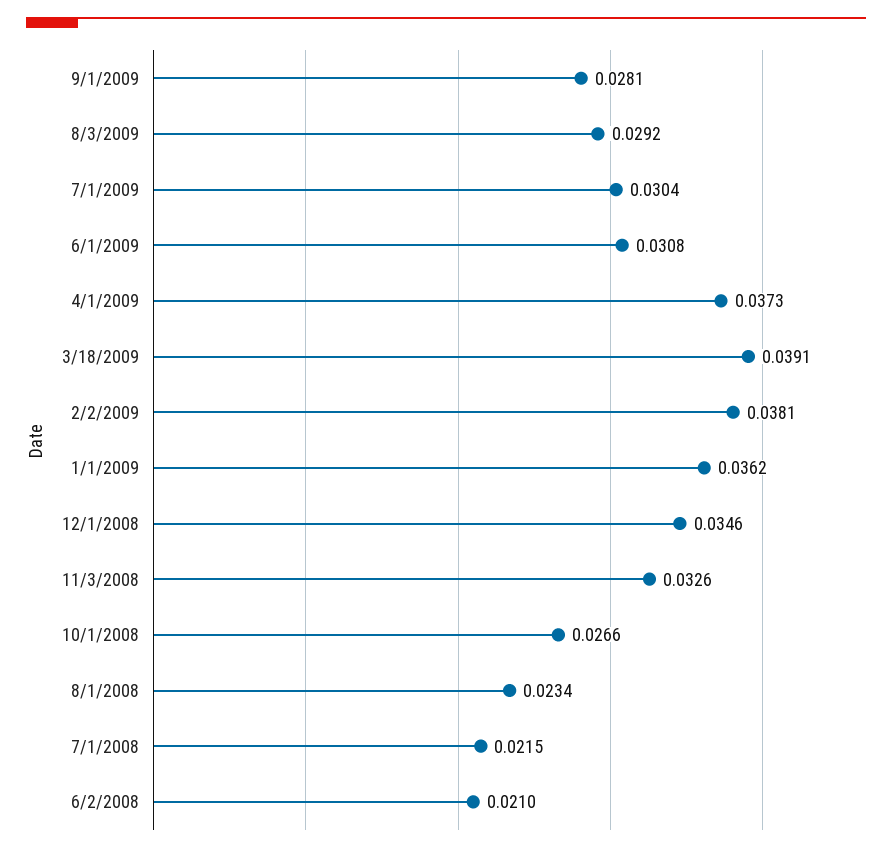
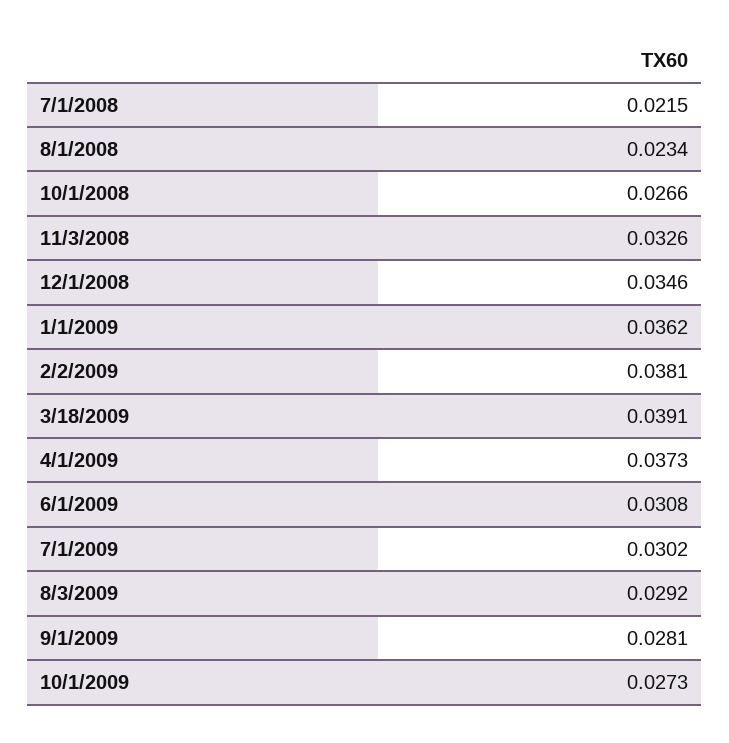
7/1/2009: 0.0304 -> 0.0302
6/2/2008: 0.021 -> none
10/1/2009: none -> 0.0273

